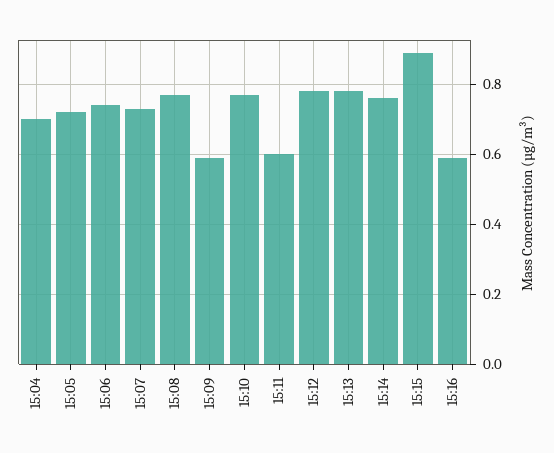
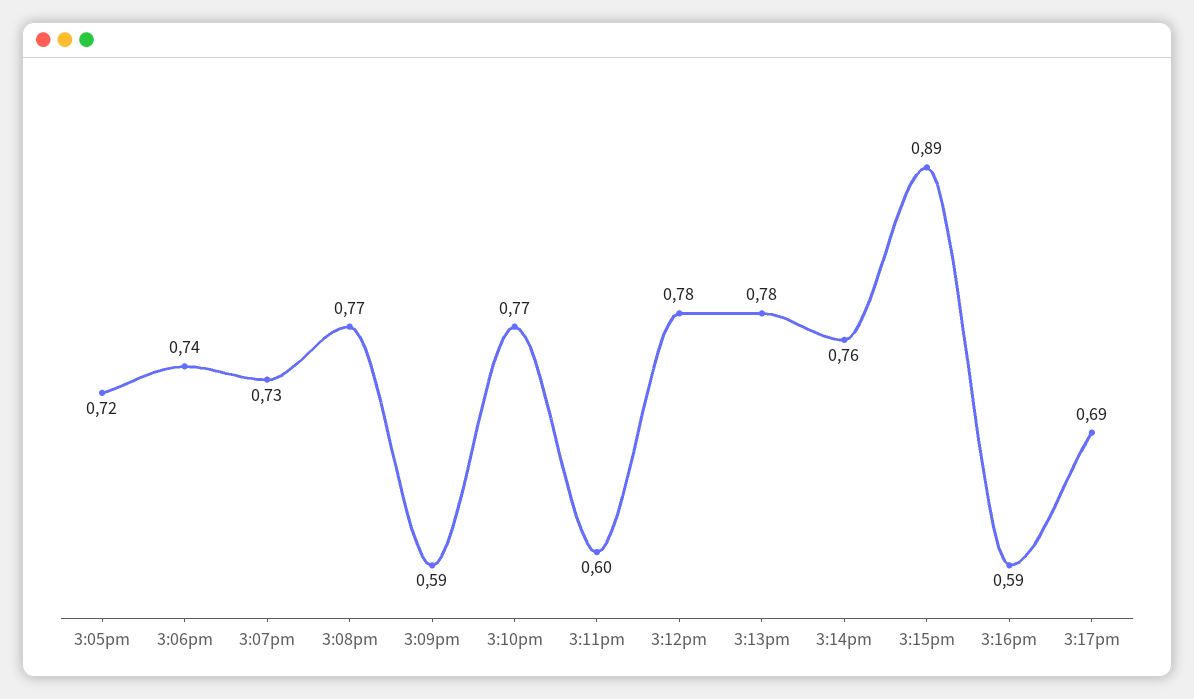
15:04: 0.7 -> none
3:17pm: none -> 0.69

